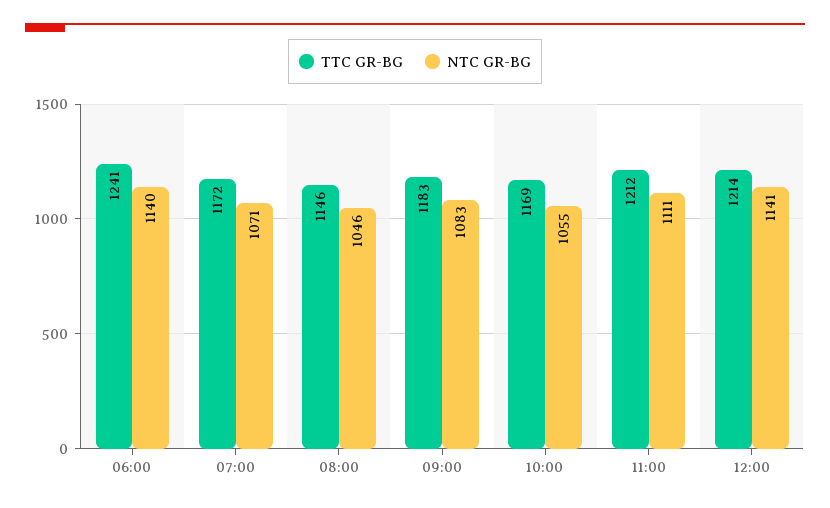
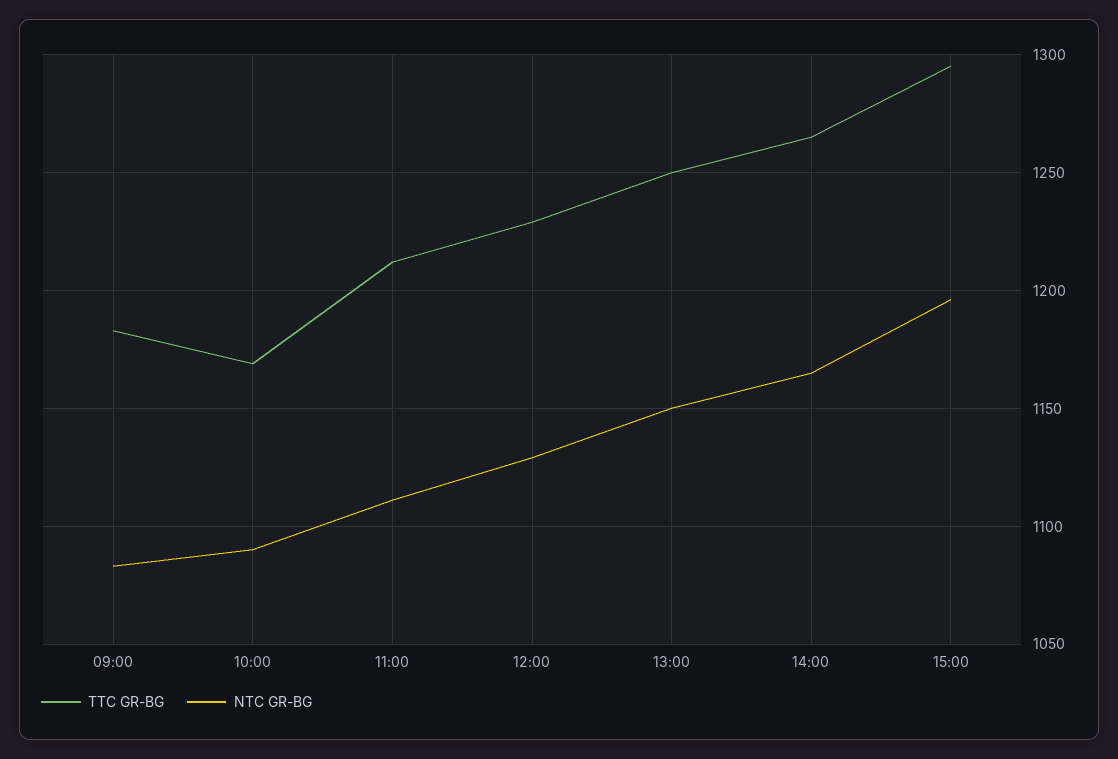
TTC GR-BG, 06:00: 1241 -> none
NTC GR-BG, 06:00: 1140 -> none
TTC GR-BG, 07:00: 1172 -> none
NTC GR-BG, 07:00: 1071 -> none
TTC GR-BG, 08:00: 1146 -> none
NTC GR-BG, 08:00: 1046 -> none
NTC GR-BG, 10:00: 1055 -> 1090
TTC GR-BG, 12:00: 1214 -> 1230
NTC GR-BG, 12:00: 1141 -> 1130
TTC GR-BG, 13:00: none -> 1250
NTC GR-BG, 13:00: none -> 1150
TTC GR-BG, 14:00: none -> 1265
NTC GR-BG, 14:00: none -> 1165
TTC GR-BG, 15:00: none -> 1295
NTC GR-BG, 15:00: none -> 1195

